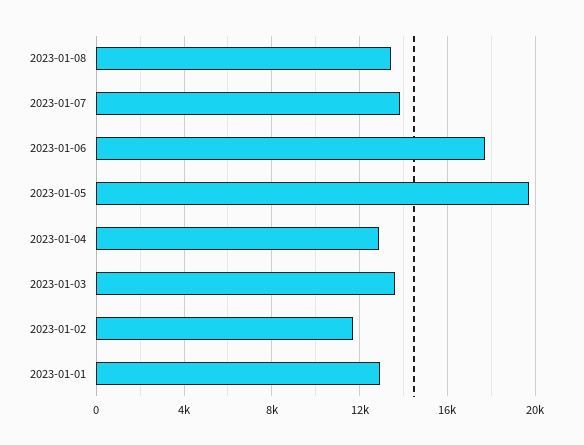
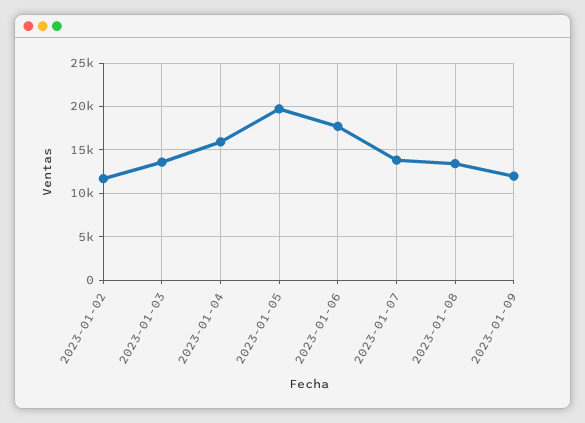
2023-01-04: 13000 -> 16000
2023-01-01: 13000 -> none
2023-01-09: none -> 12000

